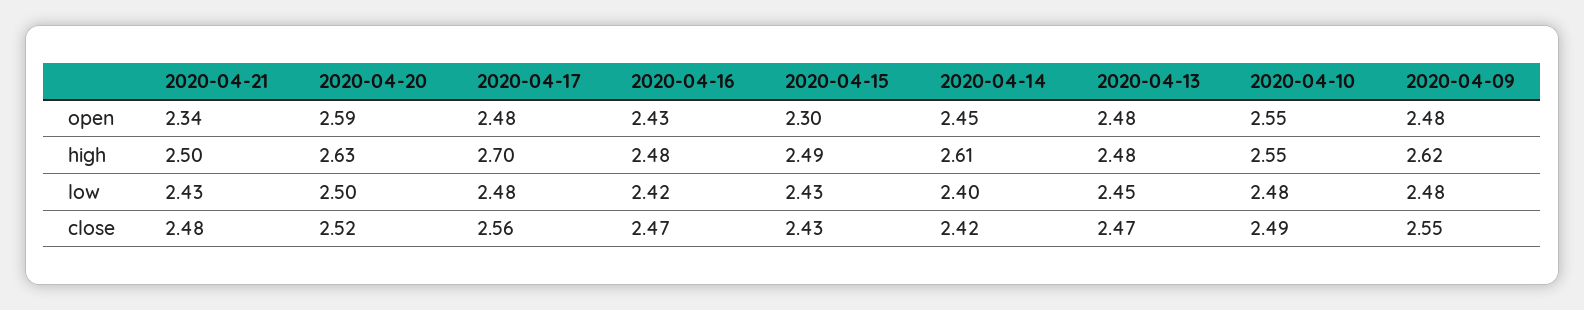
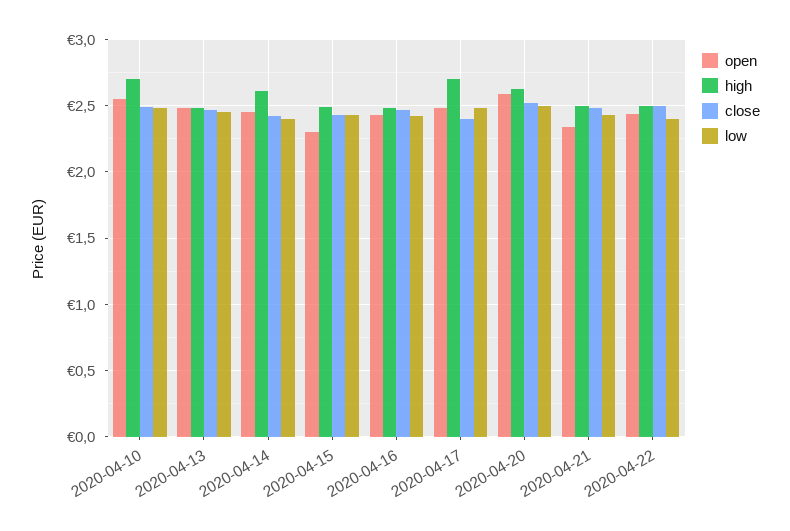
open, 2020-04-09: 2.48 -> none
high, 2020-04-10: 2.55 -> 2.7
high, 2020-04-09: 2.62 -> none
low, 2020-04-09: 2.48 -> none
close, 2020-04-17: 2.56 -> 2.4
close, 2020-04-09: 2.55 -> none
open, 2020-04-22: none -> 2.45
high, 2020-04-22: none -> 2.5
close, 2020-04-22: none -> 2.5
low, 2020-04-22: none -> 2.4

